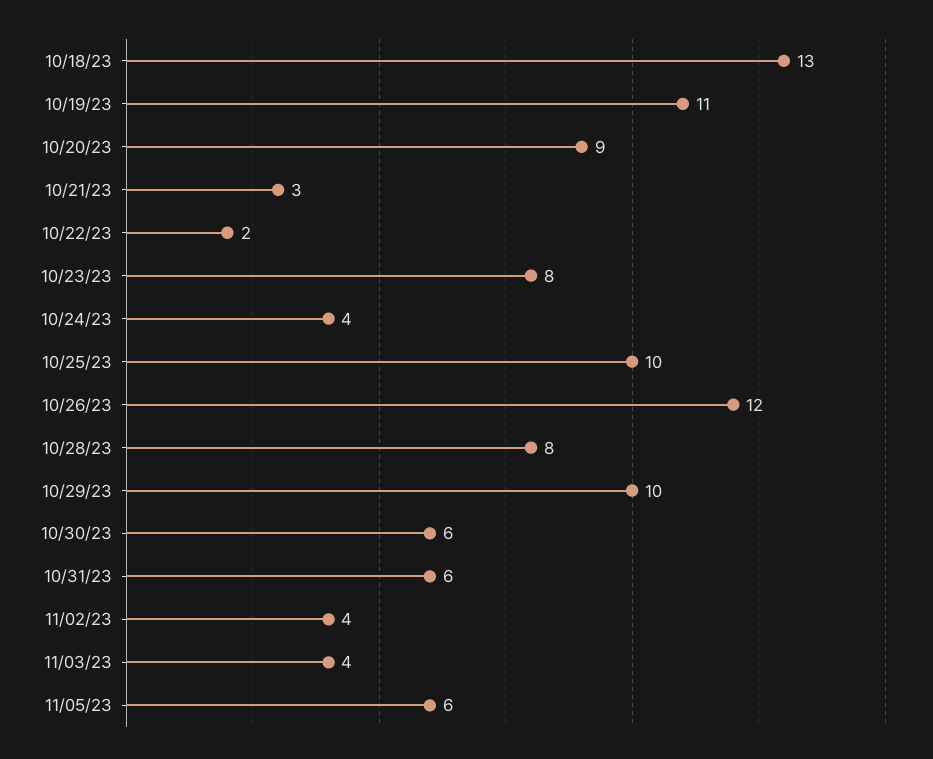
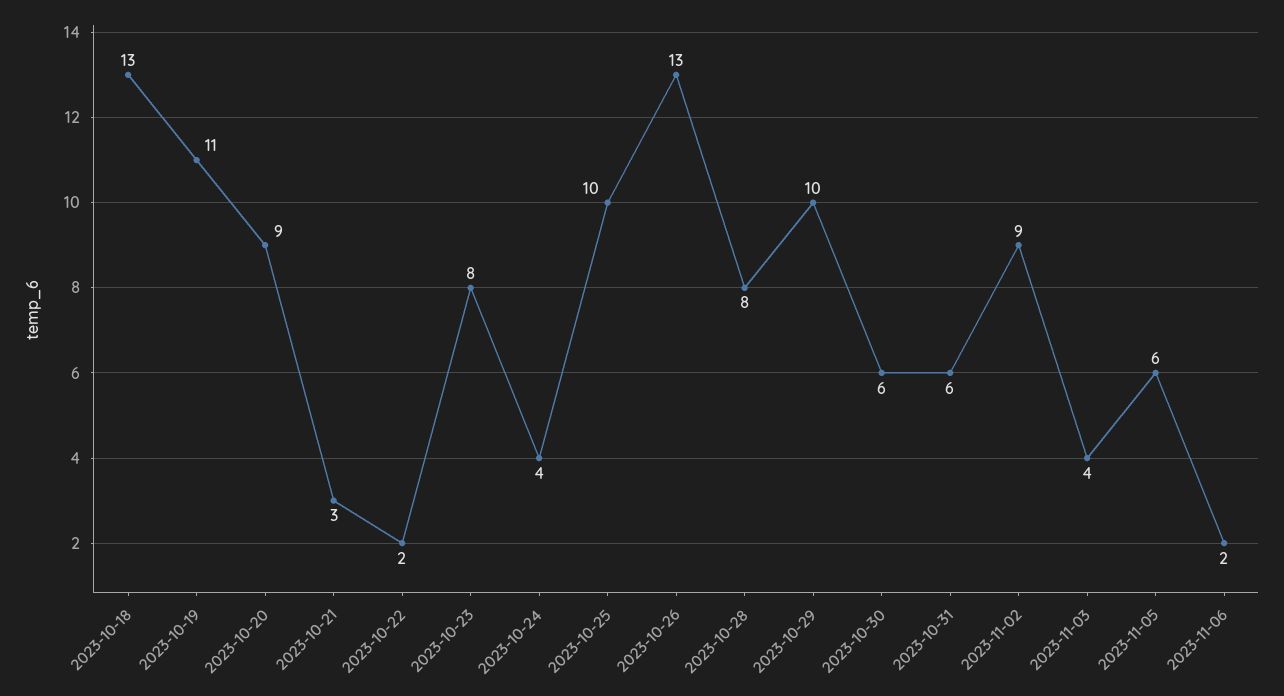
10/26/23: 12 -> 13
11/02/23: 4 -> 9
2023-11-06: none -> 2

